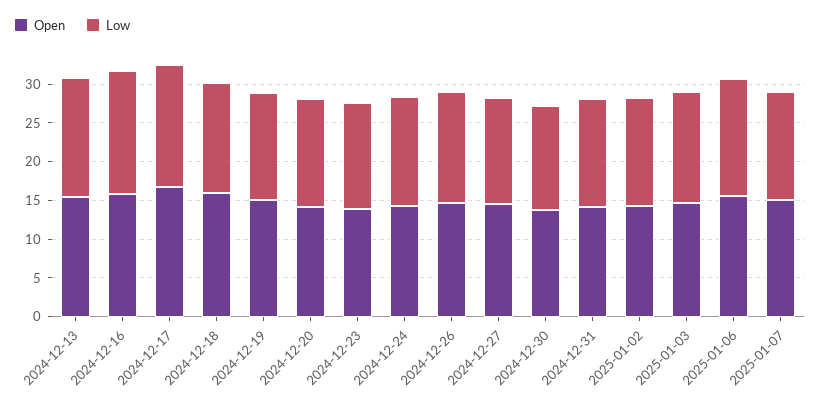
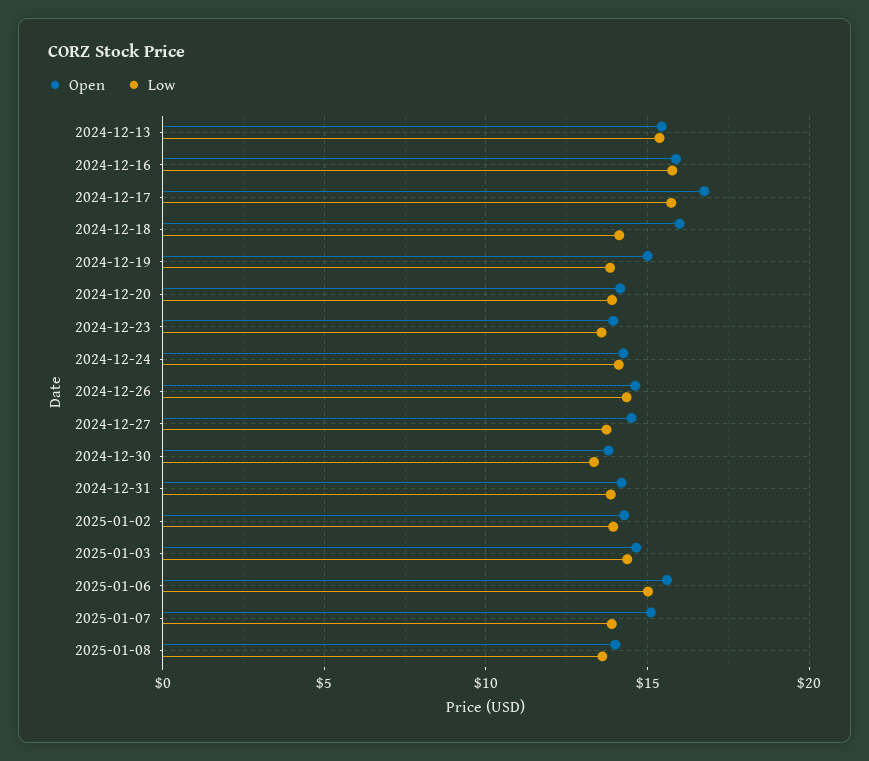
Open, 2025-01-08: none -> 14
Low, 2025-01-08: none -> 13.5

